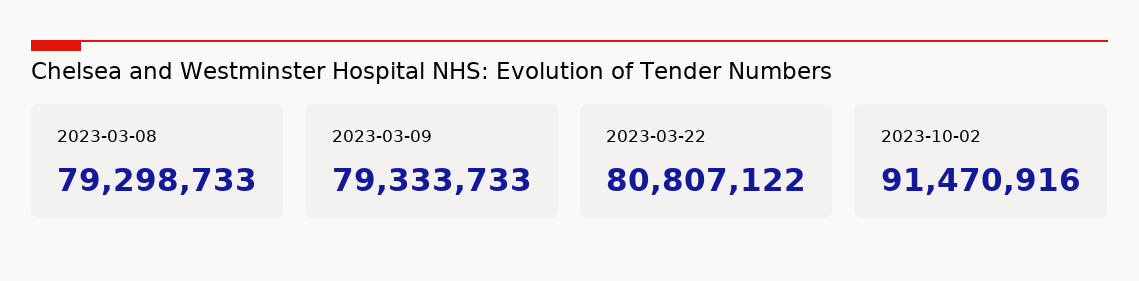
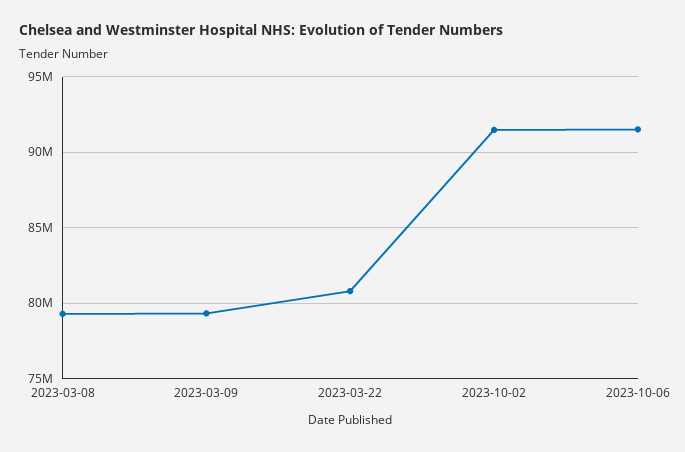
2023-10-06: none -> 91500000

